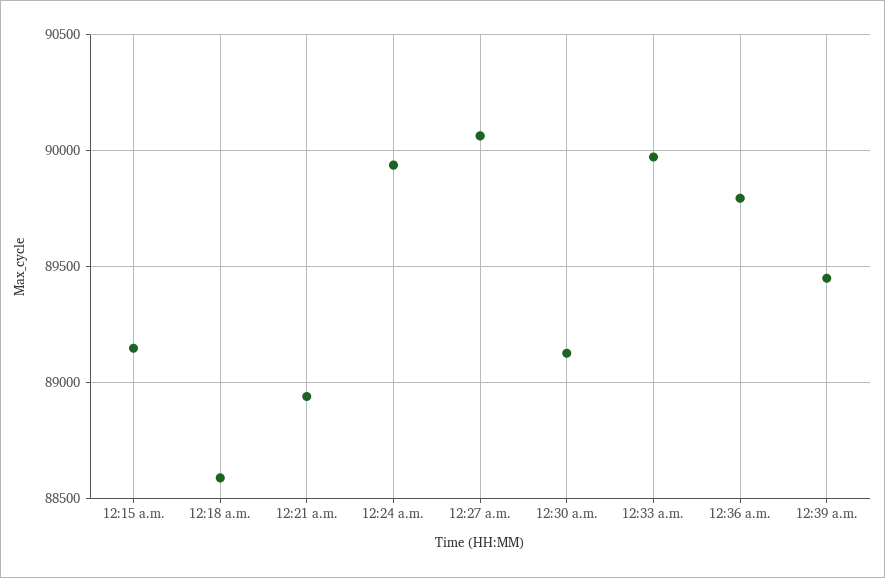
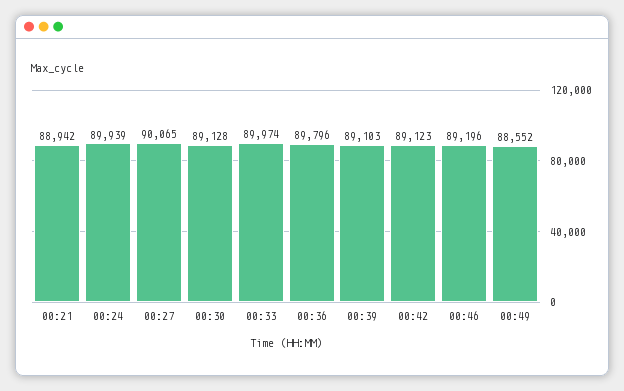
12:15 a.m.: 89150 -> none
12:18 a.m.: 88600 -> none
12:39 a.m.: 89450 -> 89103
00:42: none -> 89123
00:46: none -> 89196
00:49: none -> 88552

